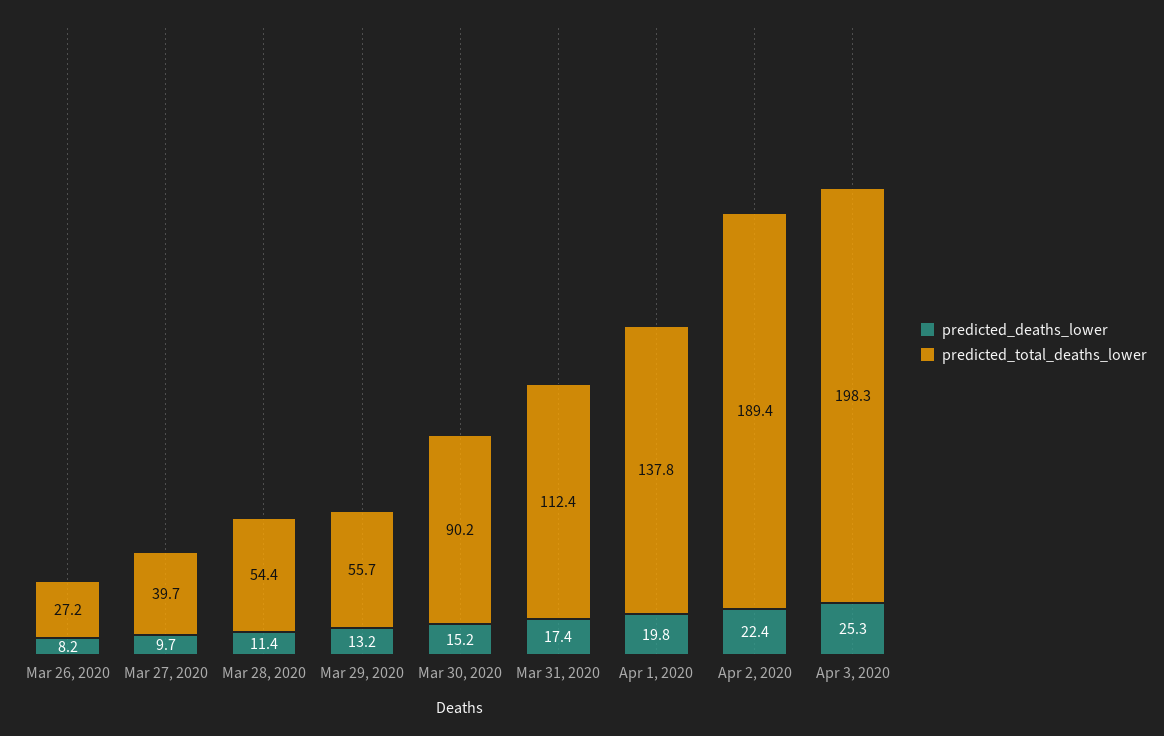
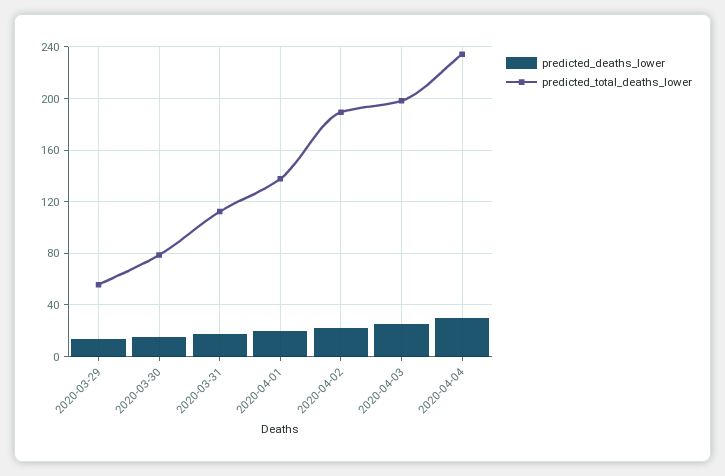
predicted_deaths_lower, Mar 26, 2020: 8.2 -> none
predicted_total_deaths_lower, Mar 26, 2020: 27.2 -> none
predicted_deaths_lower, Mar 27, 2020: 9.7 -> none
predicted_total_deaths_lower, Mar 27, 2020: 39.7 -> none
predicted_deaths_lower, Mar 28, 2020: 11.4 -> none
predicted_total_deaths_lower, Mar 28, 2020: 54.4 -> none
predicted_total_deaths_lower, Mar 30, 2020: 90.2 -> 80
predicted_deaths_lower, 2020-04-04: none -> 30
predicted_total_deaths_lower, 2020-04-04: none -> 235

